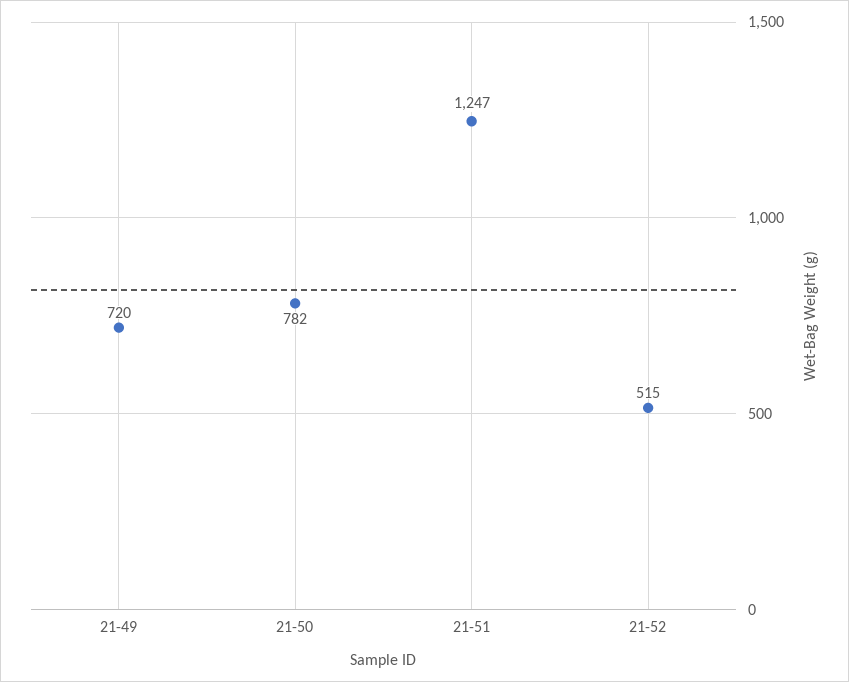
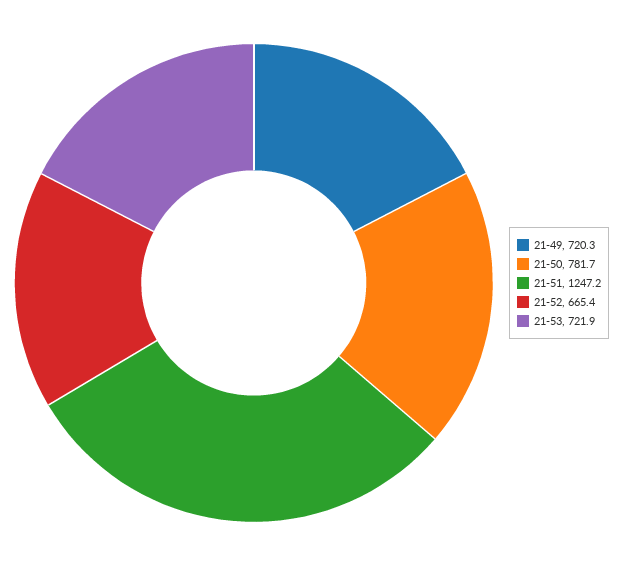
21-52: 515 -> 665.4
21-53: none -> 721.9

